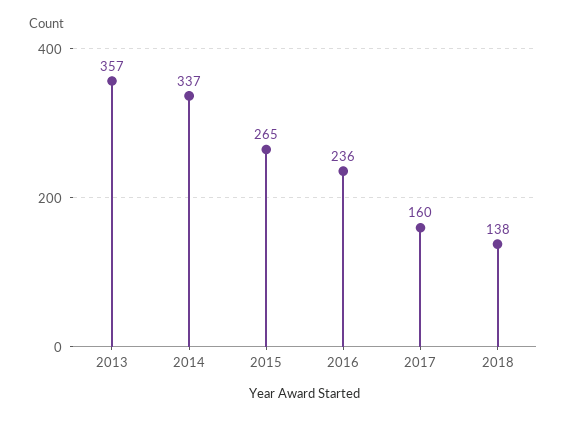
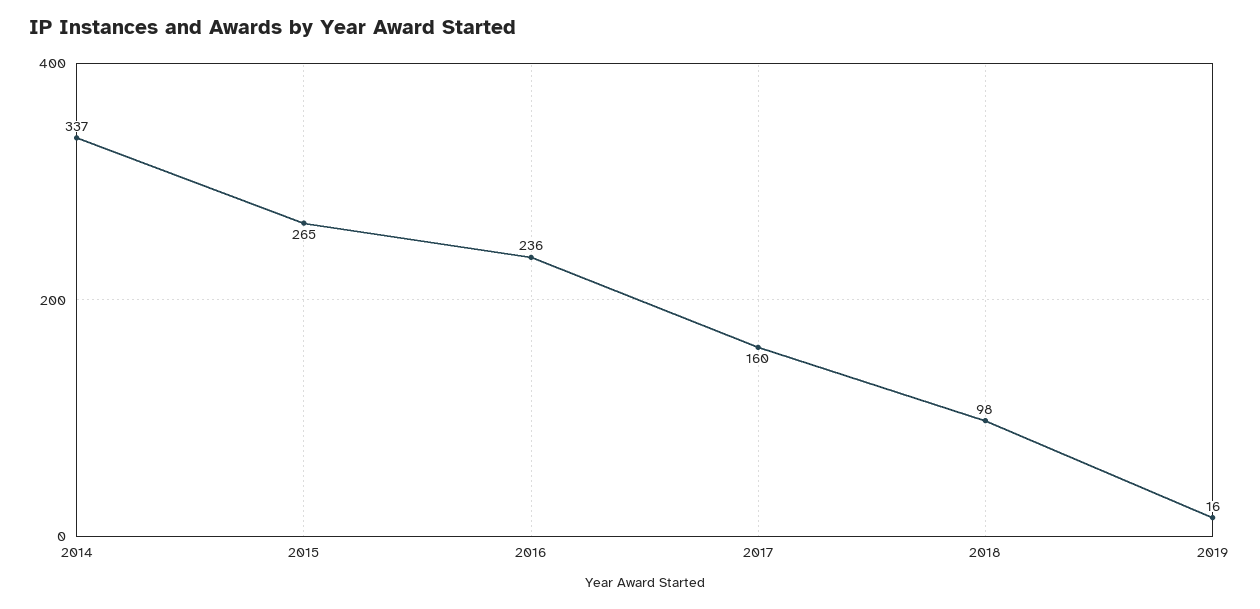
2013: 357 -> none
2018: 138 -> 98
2019: none -> 16

